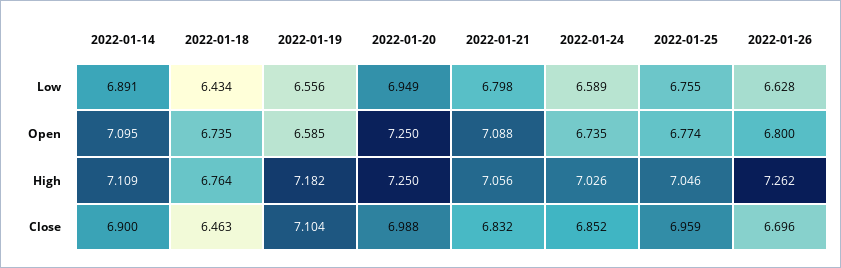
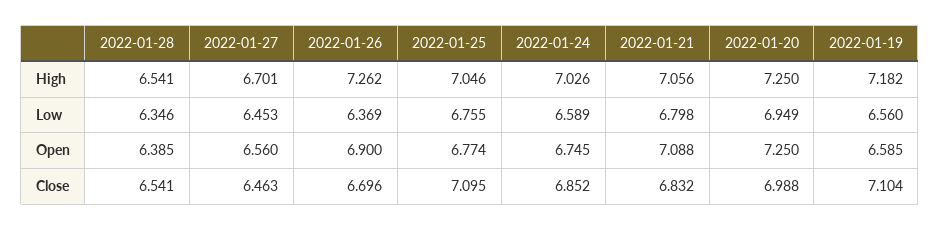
2022-01-14, Low: 6.891 -> none
2022-01-18, Low: 6.434 -> none
2022-01-19, Low: 6.556 -> 6.56
2022-01-26, Low: 6.628 -> 6.369
2022-01-14, Open: 7.095 -> none
2022-01-18, Open: 6.735 -> none
2022-01-24, Open: 6.735 -> 6.745
2022-01-26, Open: 6.8 -> 6.9
2022-01-14, High: 7.109 -> none
2022-01-18, High: 6.764 -> none
2022-01-14, Close: 6.9 -> none
2022-01-18, Close: 6.463 -> none
2022-01-25, Close: 6.959 -> 7.095
2022-01-28, High: none -> 6.541
2022-01-27, High: none -> 6.701
2022-01-28, Low: none -> 6.346
2022-01-27, Low: none -> 6.453
2022-01-28, Open: none -> 6.385
2022-01-27, Open: none -> 6.56
2022-01-28, Close: none -> 6.541
2022-01-27, Close: none -> 6.463

